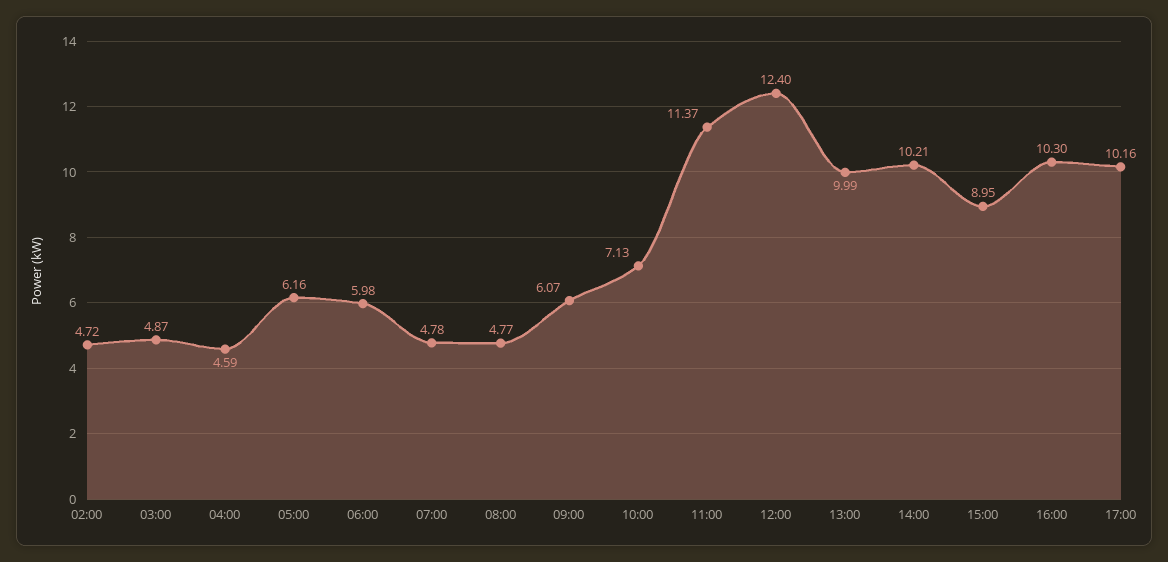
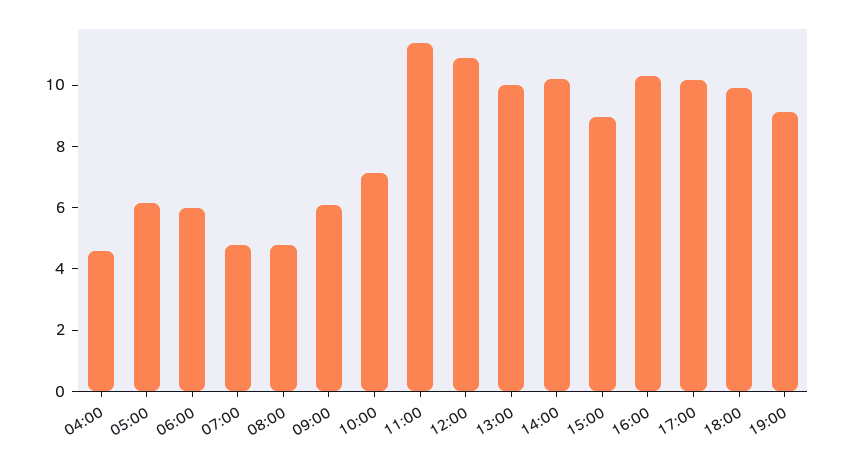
02:00: 4.72 -> none
03:00: 4.87 -> none
12:00: 12.4 -> 11
18:00: none -> 10
19:00: none -> 9

